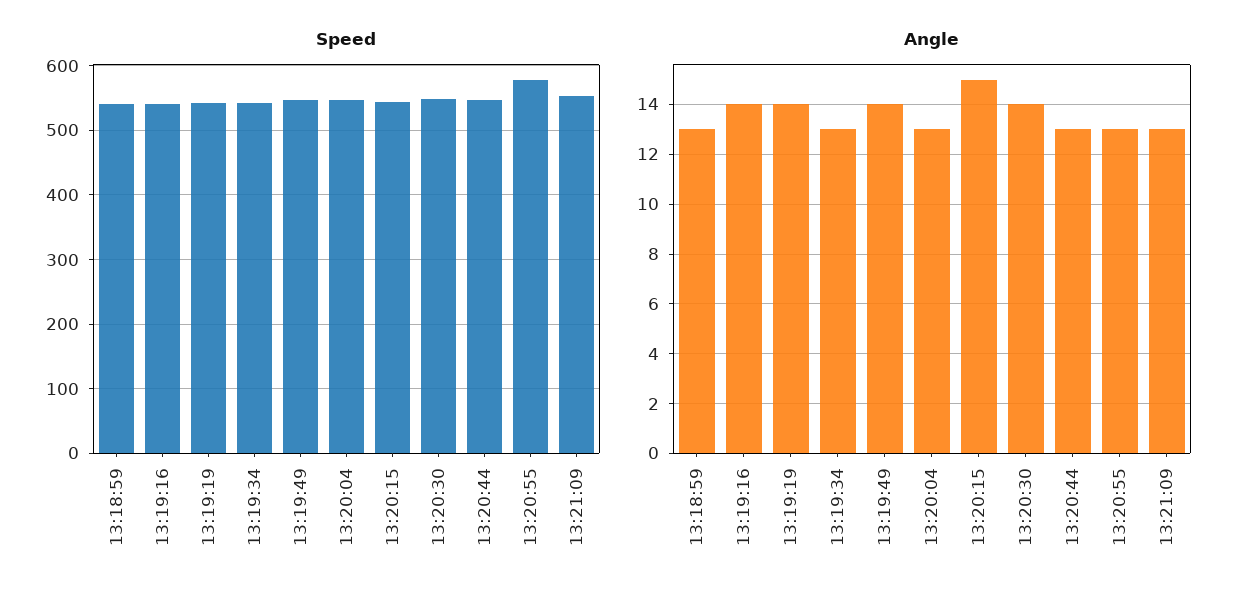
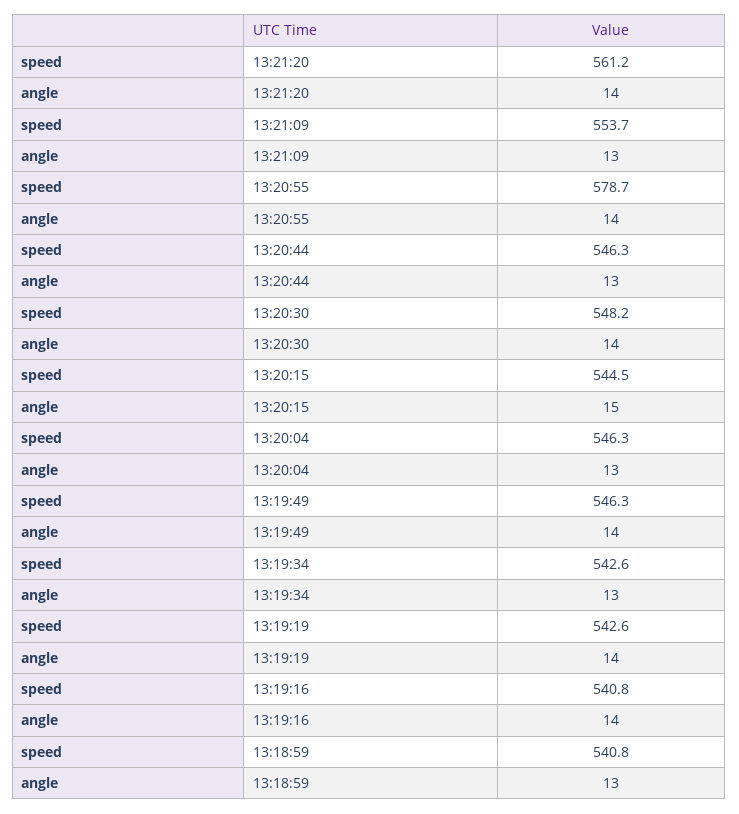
Angle, 13:20:55: 13 -> 14
Speed, 13:21:20: none -> 561.2
Angle, 13:21:20: none -> 14

